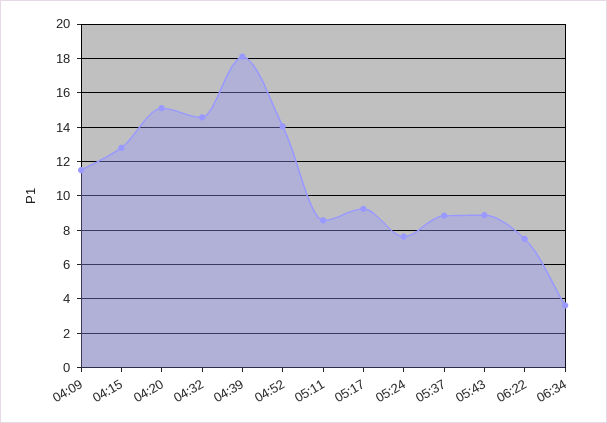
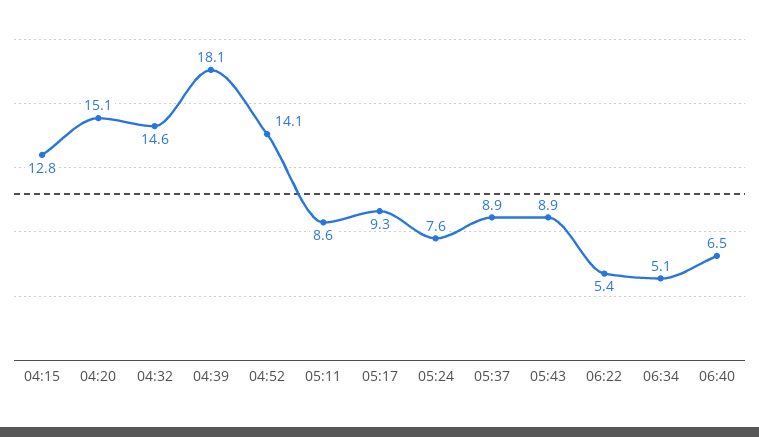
04:09: 11.5 -> none
06:22: 7.5 -> 5.4
06:34: 3.5 -> 5.1
06:40: none -> 6.5

